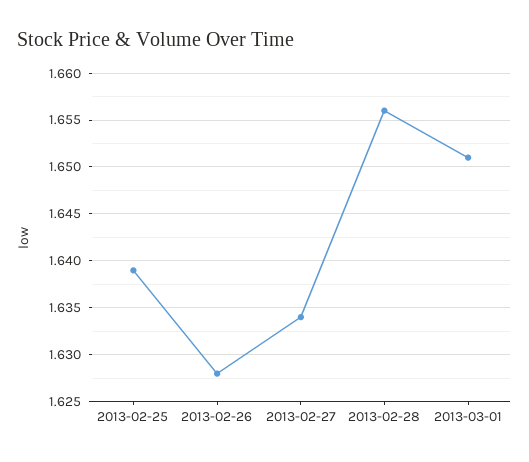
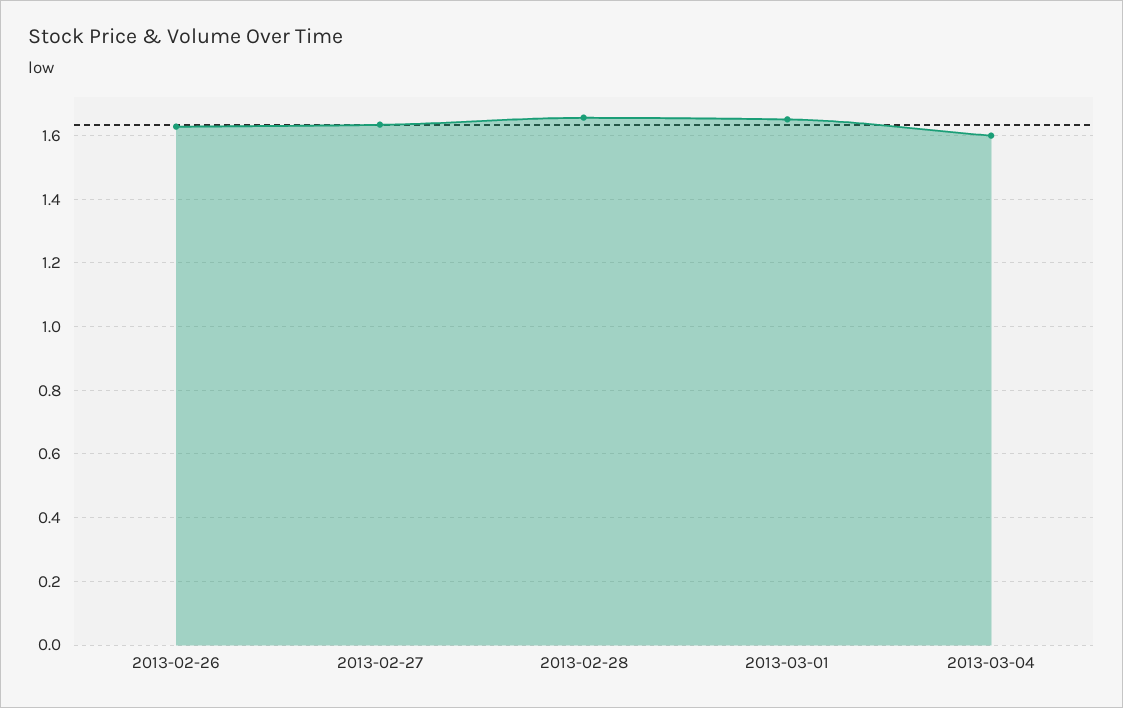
2013-02-25: 1.639 -> none
2013-03-04: none -> 1.6

